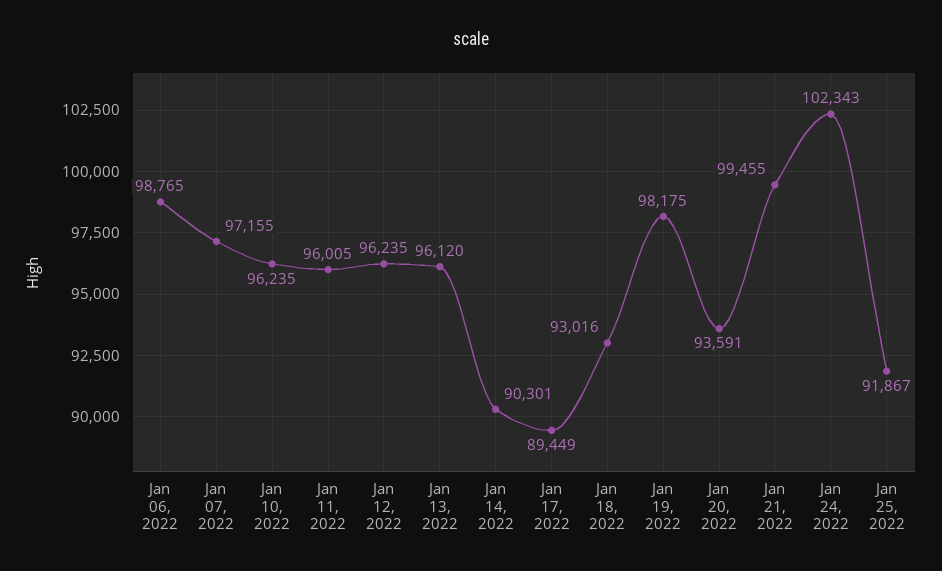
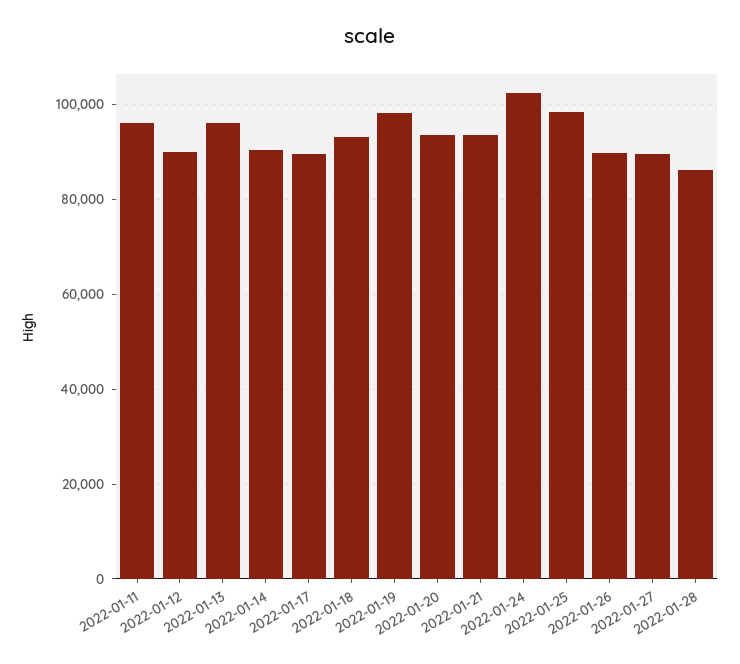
Jan 06, 2022: 98765 -> none
Jan 07, 2022: 97155 -> none
Jan 10, 2022: 96235 -> none
Jan 12, 2022: 96235 -> 90000
Jan 21, 2022: 99455 -> 94000
Jan 25, 2022: 91867 -> 98000
2022-01-26: none -> 90000
2022-01-27: none -> 90000
2022-01-28: none -> 86000

